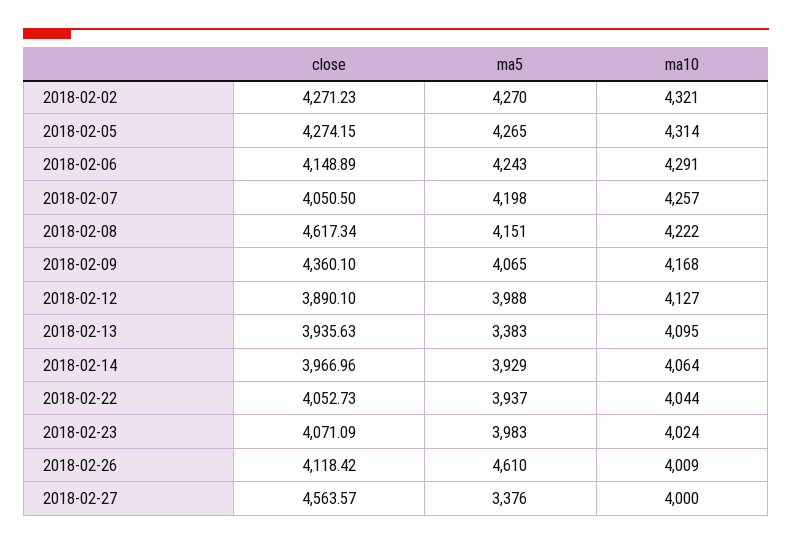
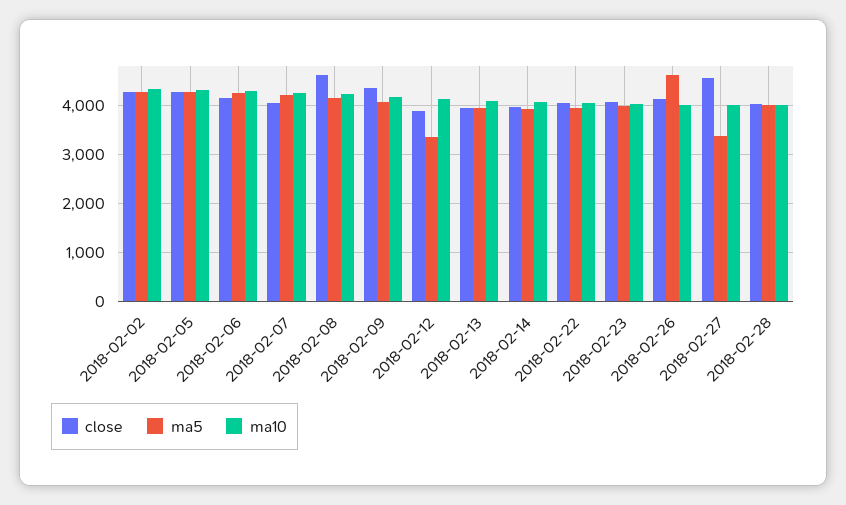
ma5, 2018-02-12: 3988 -> 3400
ma5, 2018-02-13: 3383 -> 4000
close, 2018-02-28: none -> 4000
ma5, 2018-02-28: none -> 4000
ma10, 2018-02-28: none -> 4000

